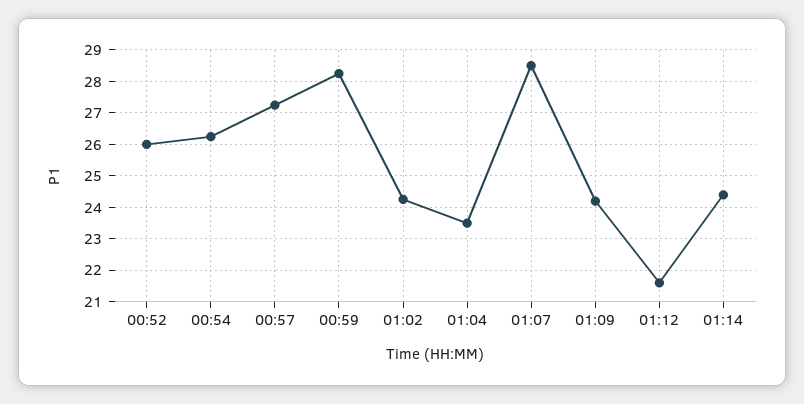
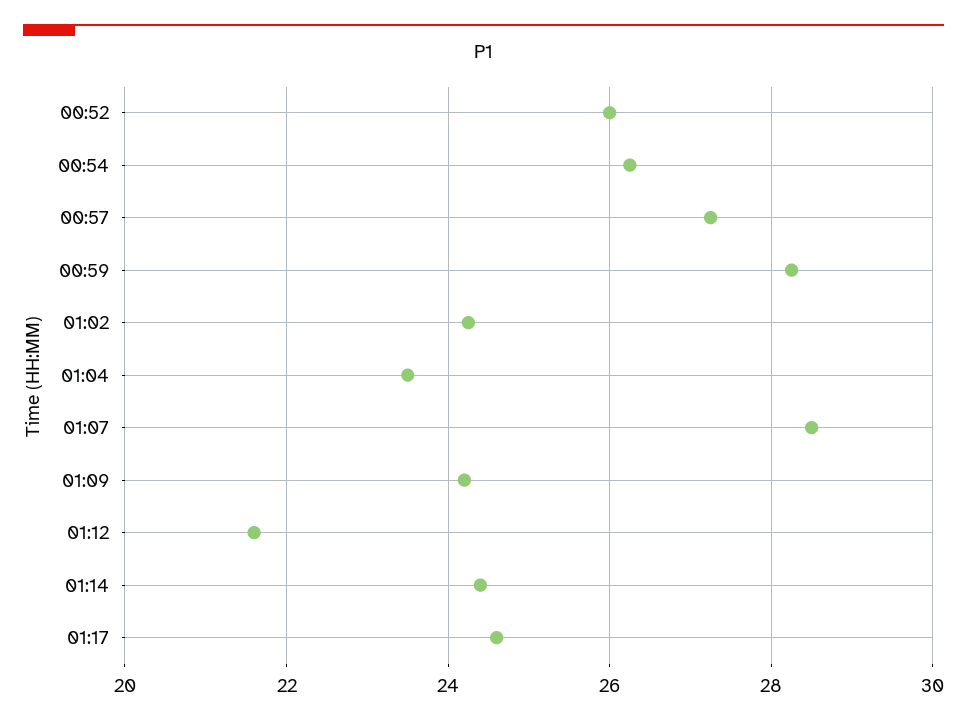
01:17: none -> 24.6

